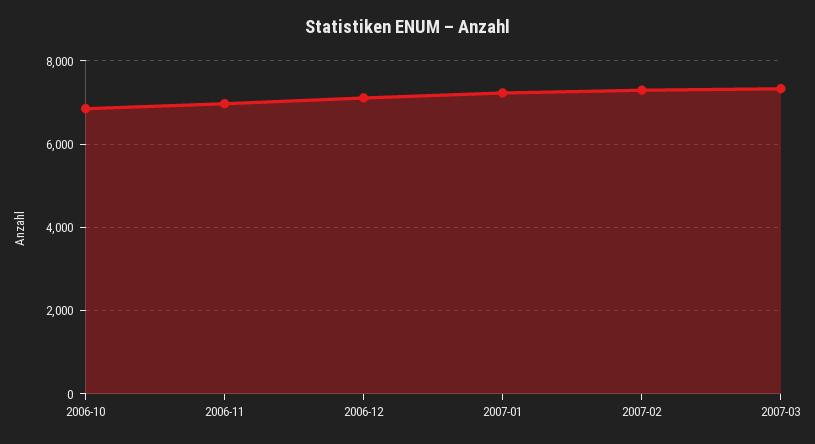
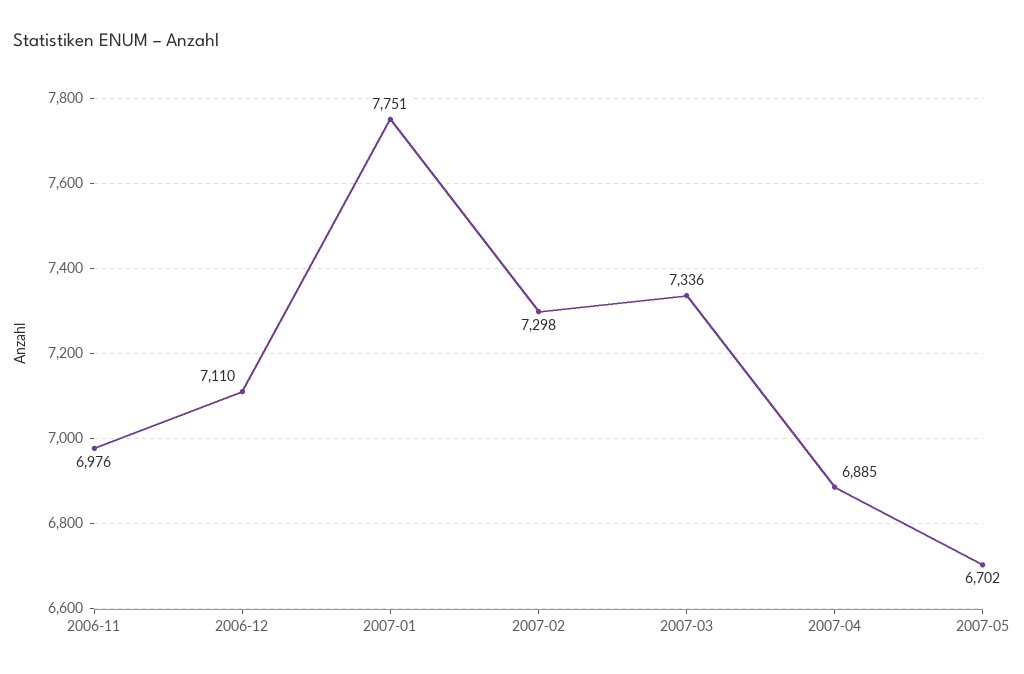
2006-10: 6800 -> none
2007-01: 7200 -> 7751
2007-04: none -> 6885
2007-05: none -> 6702

